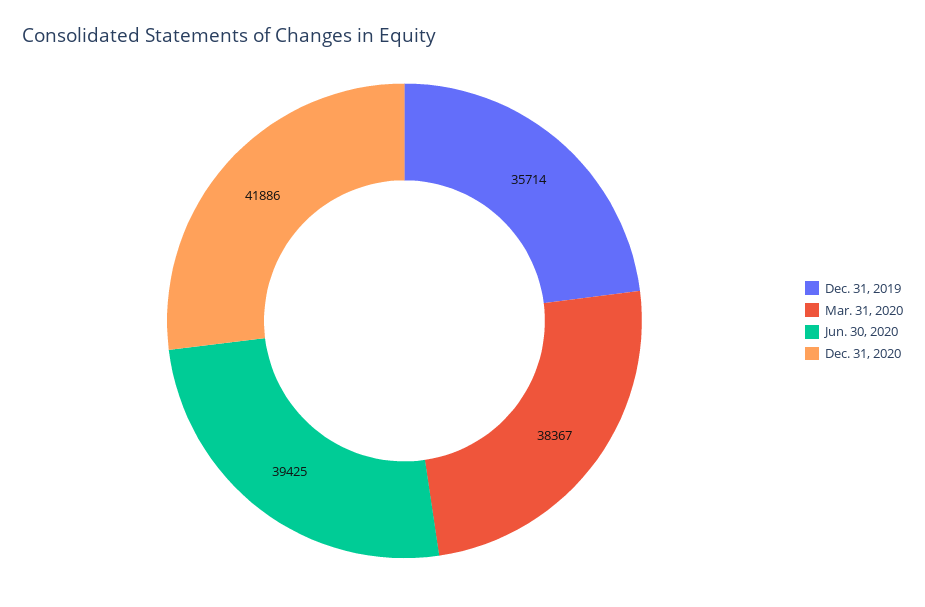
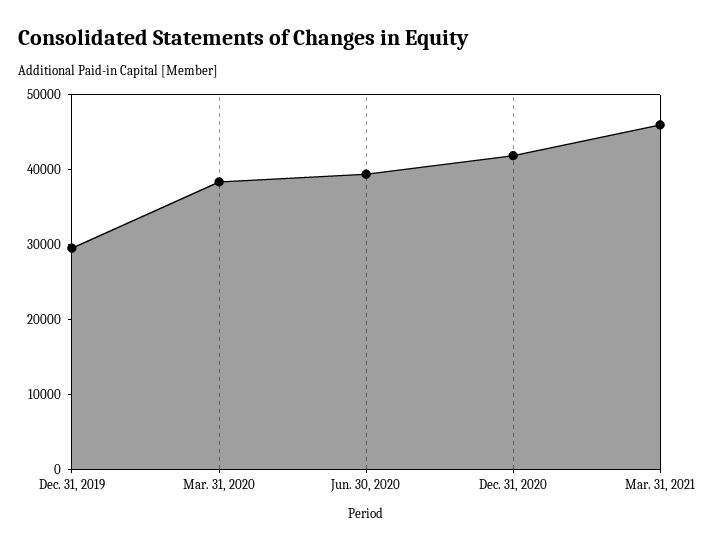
Dec. 31, 2019: 35714 -> 30000
Mar. 31, 2021: none -> 46000

